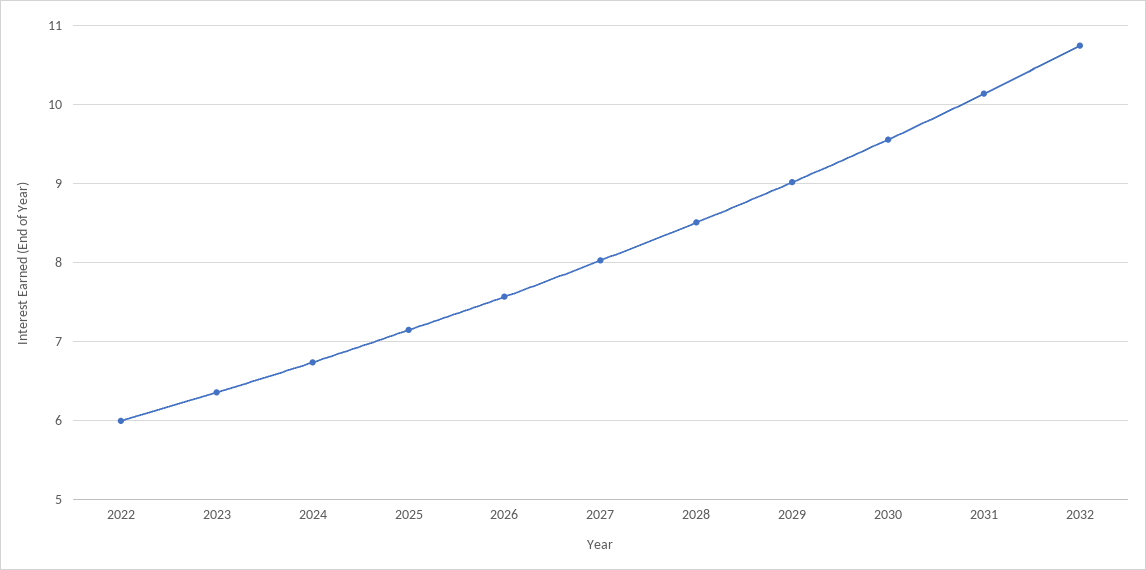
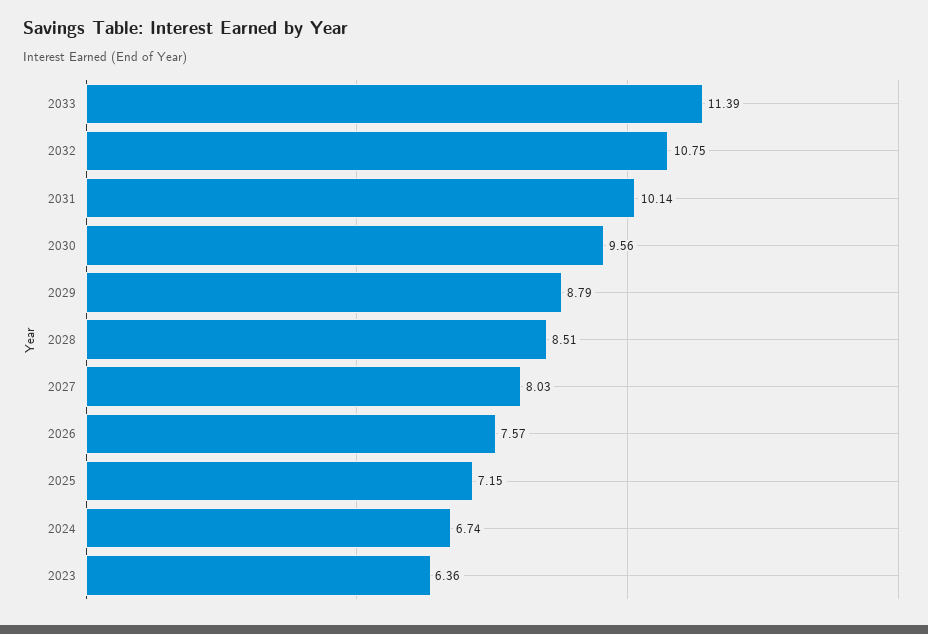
2022: 6 -> none
2029: 9 -> 8.79
2033: none -> 11.39

